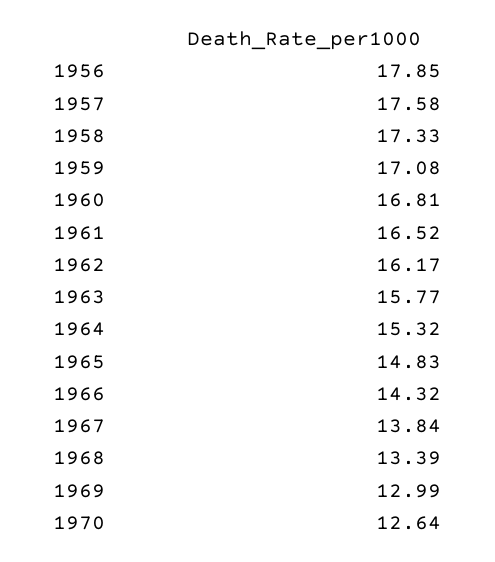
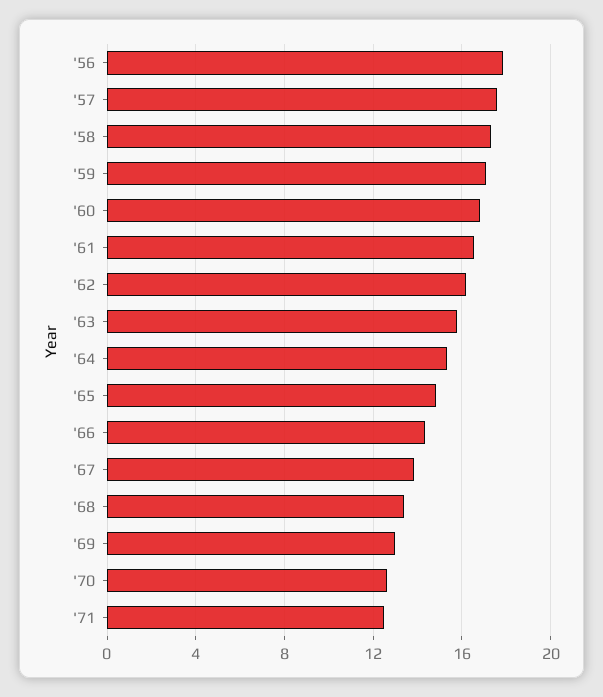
'71: none -> 12.5

